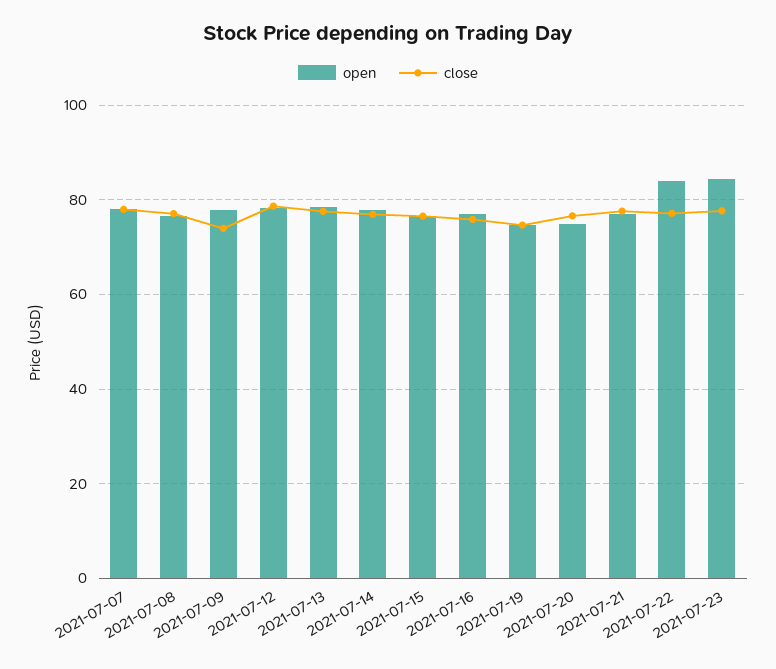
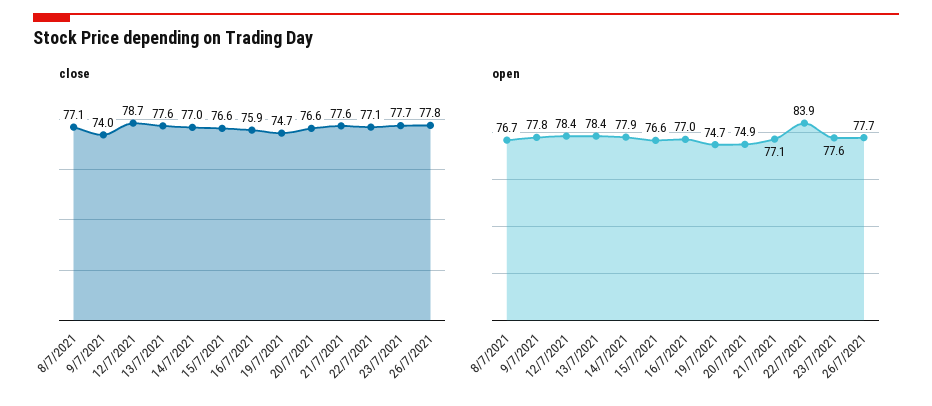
open, 2021-07-07: 78 -> none
close, 2021-07-07: 78 -> none
open, 2021-07-23: 84 -> 77.6
close, 26/7/2021: none -> 77.8
open, 26/7/2021: none -> 77.7

